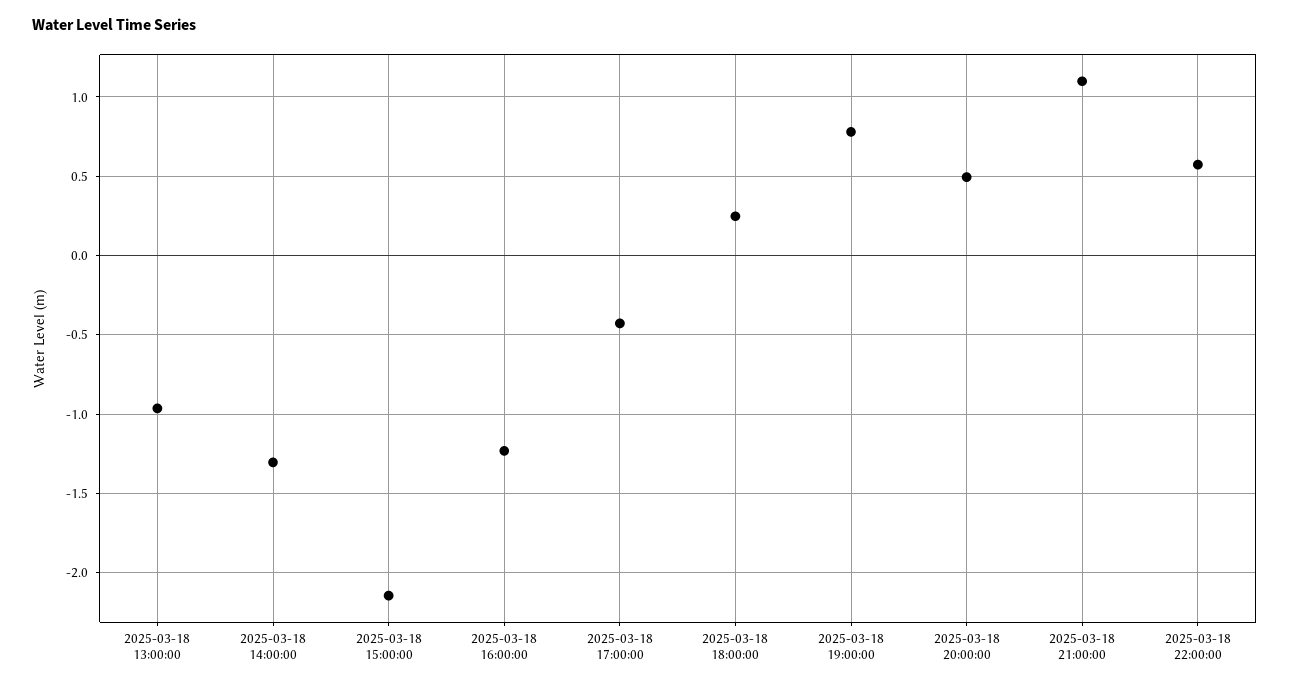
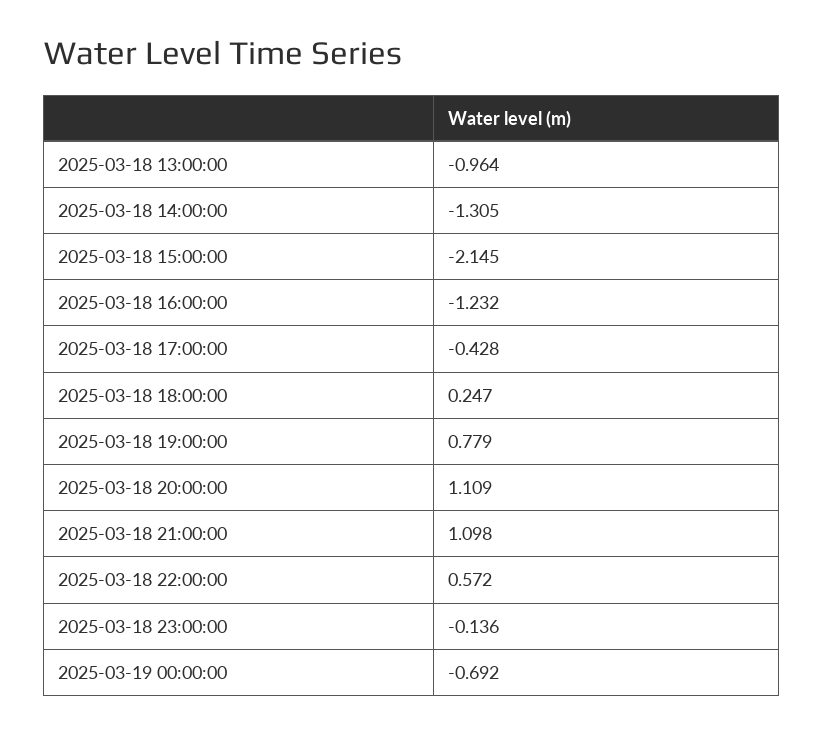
2025-03-18 20:00:00: 0.5 -> 1.109
2025-03-18 23:00:00: none -> -0.136
2025-03-19 00:00:00: none -> -0.692

